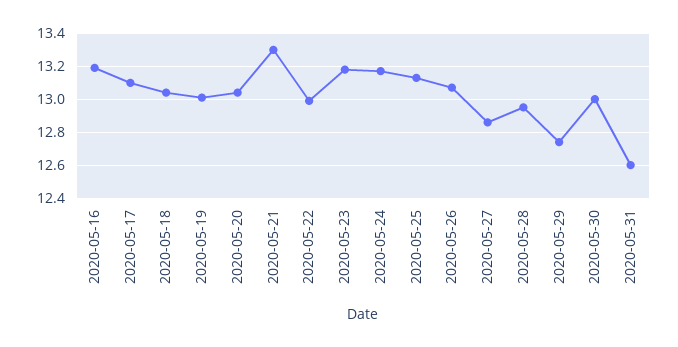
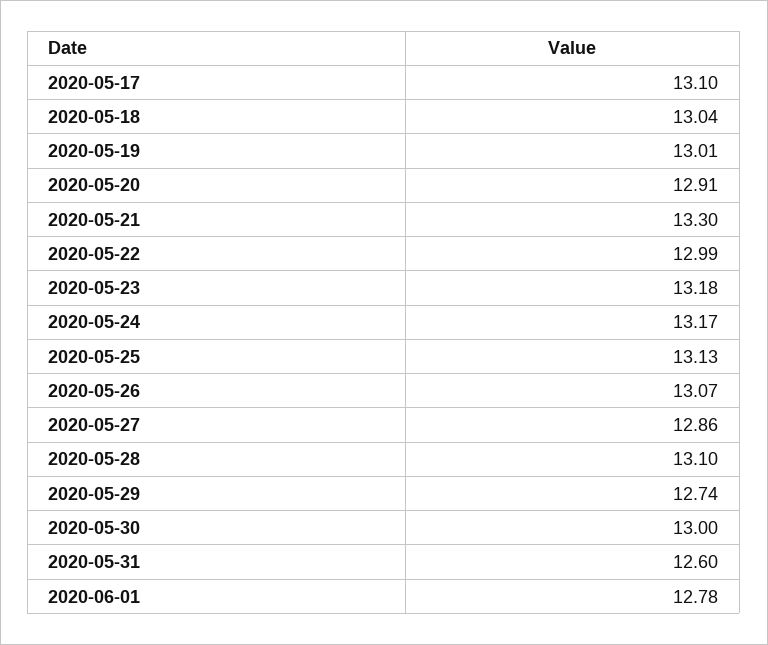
2020-05-16: 13.2 -> none
2020-05-20: 13.05 -> 12.91
2020-05-28: 12.95 -> 13.1
2020-06-01: none -> 12.78

